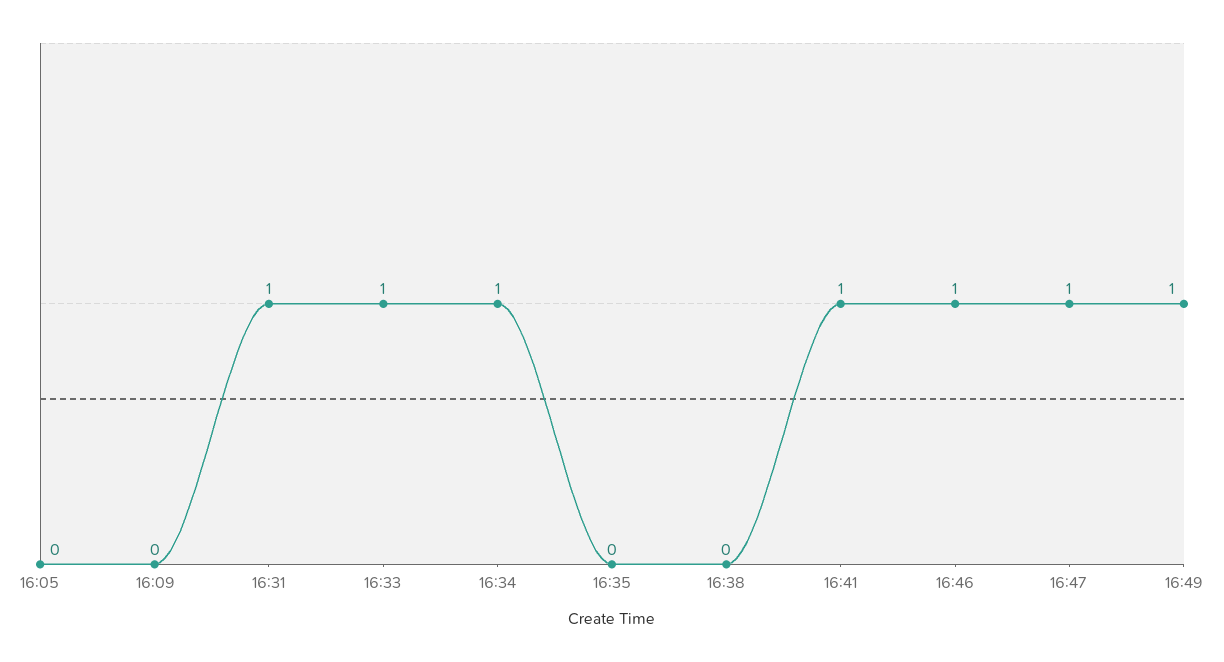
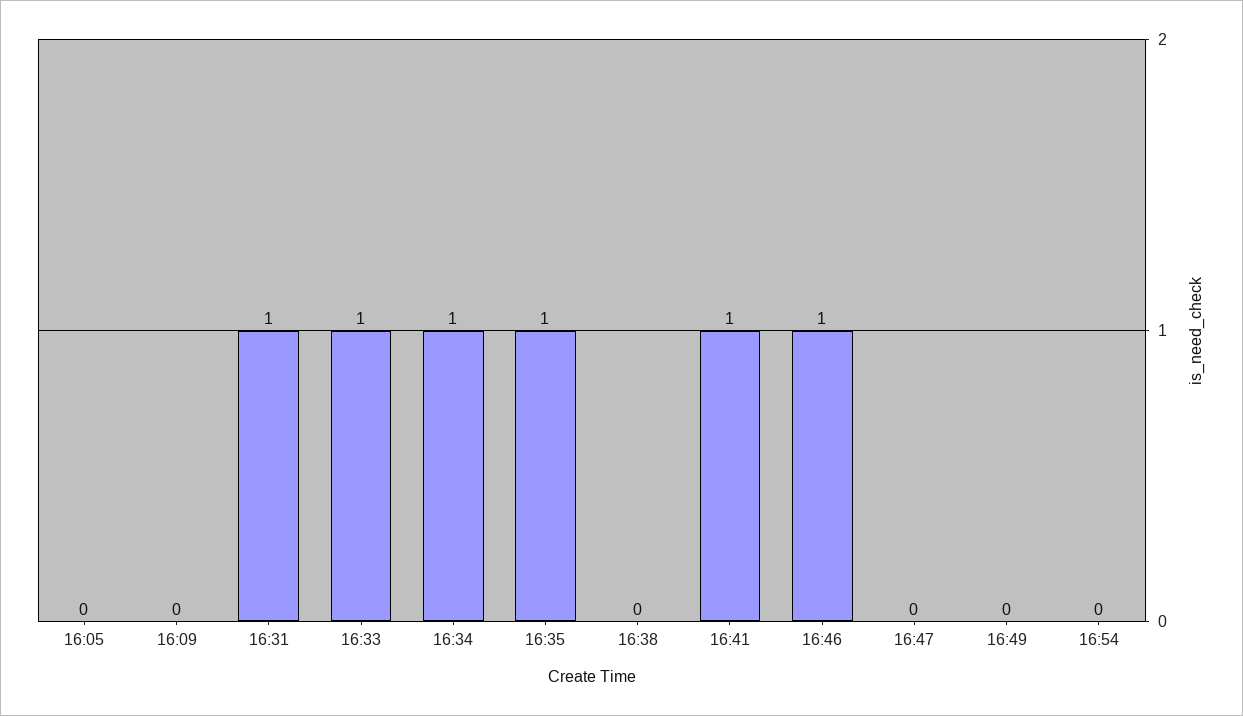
16:35: 0 -> 1
16:47: 1 -> 0
16:49: 1 -> 0
16:54: none -> 0

